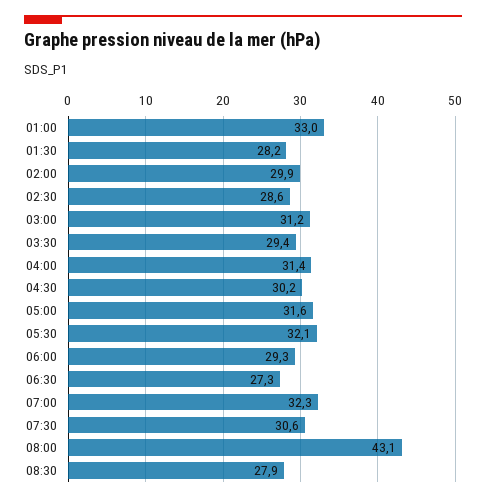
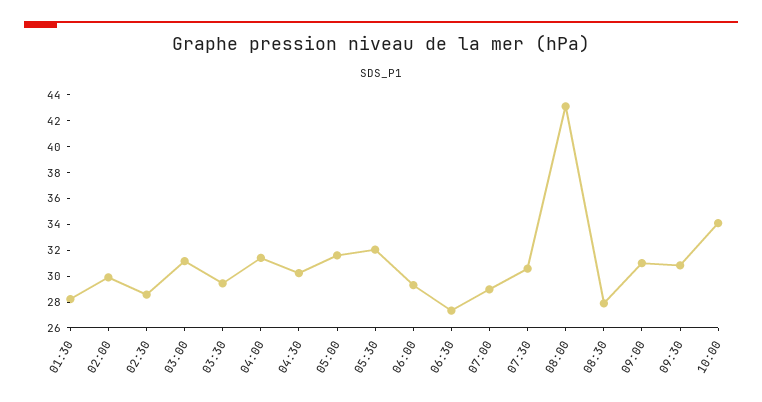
01:00: 33 -> none
07:00: 32.3 -> 29
09:00: none -> 31
09:30: none -> 31
10:00: none -> 34

